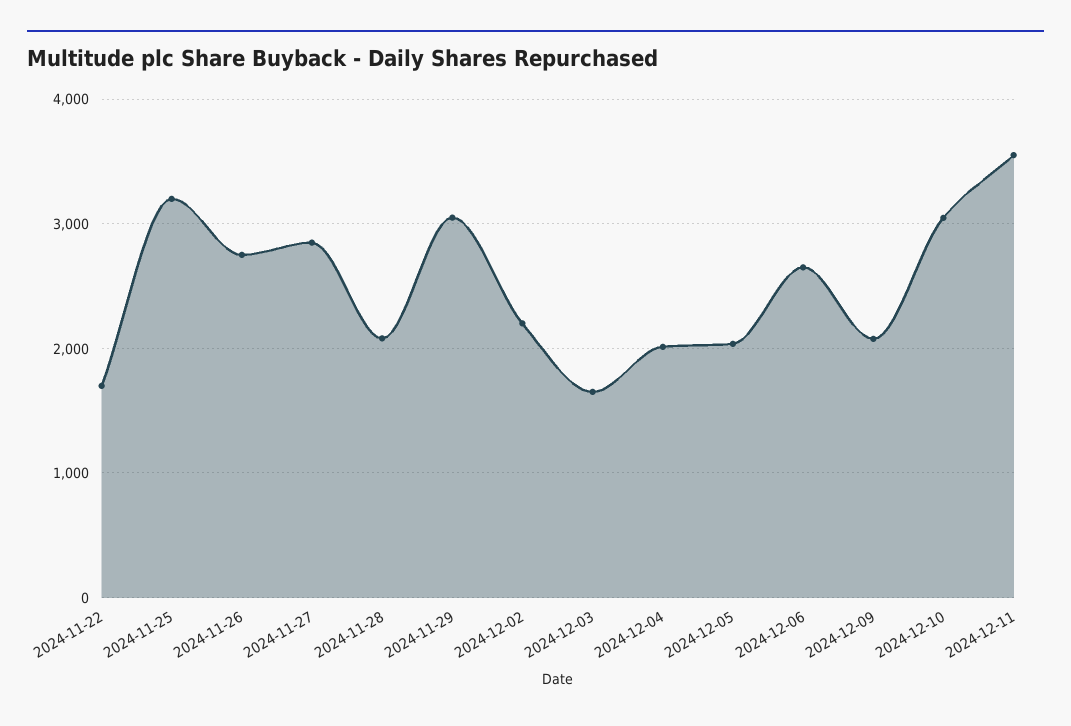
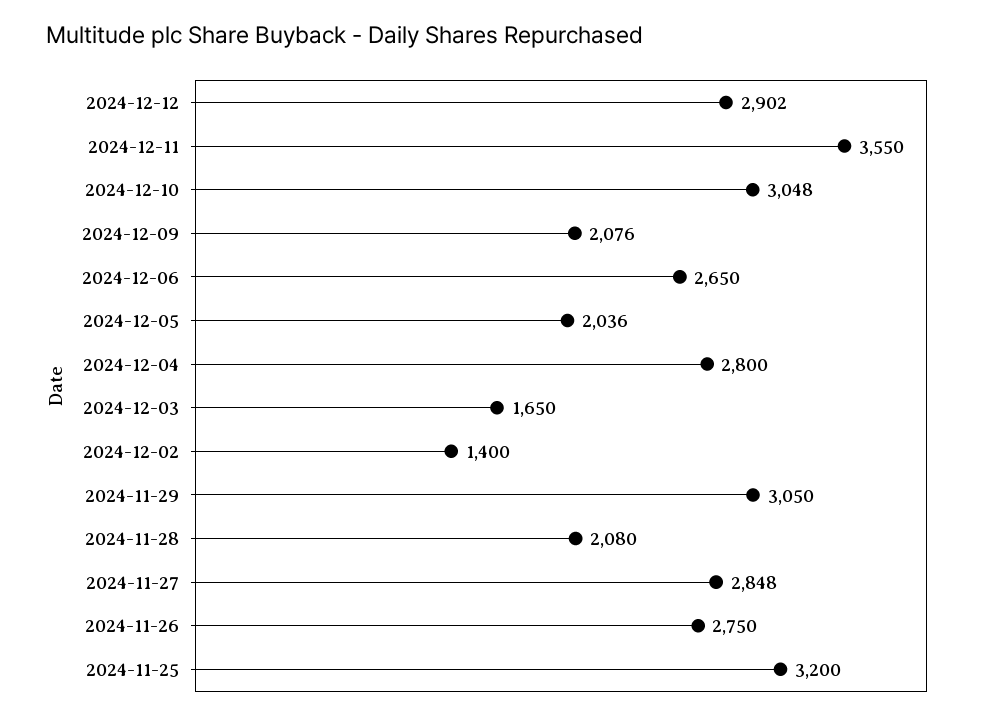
2024-11-22: 1700 -> none
2024-12-02: 2200 -> 1400
2024-12-04: 2000 -> 2800
2024-12-12: none -> 2902

